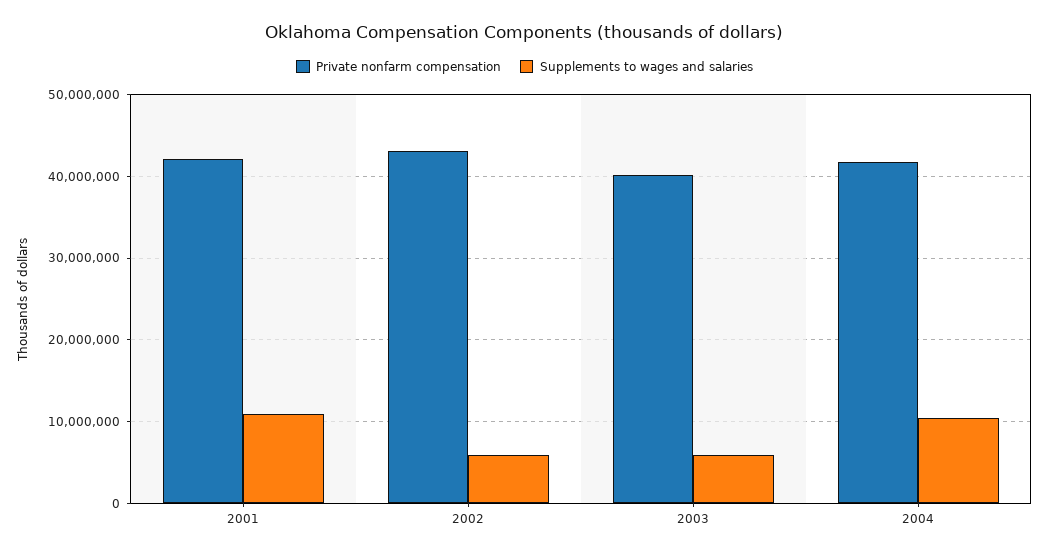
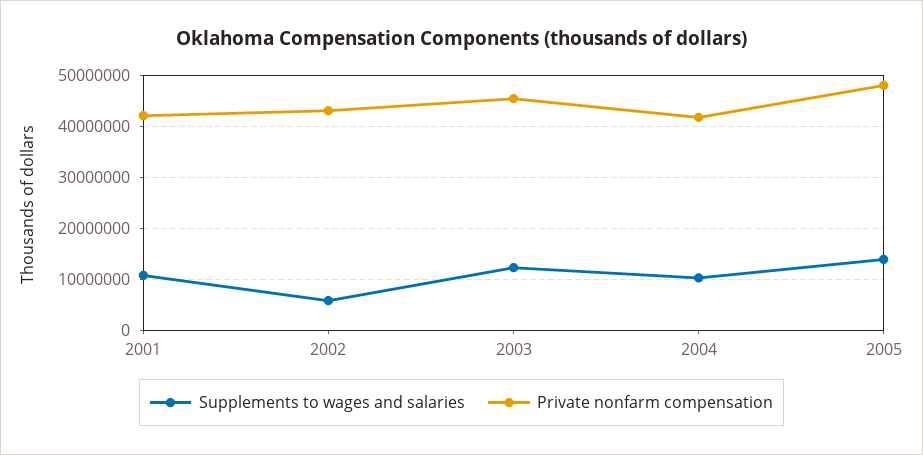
Private nonfarm compensation, 2003: 40000000 -> 46000000
Supplements to wages and salaries, 2003: 6000000 -> 12000000
Supplements to wages and salaries, 2005: none -> 14000000
Private nonfarm compensation, 2005: none -> 48000000

